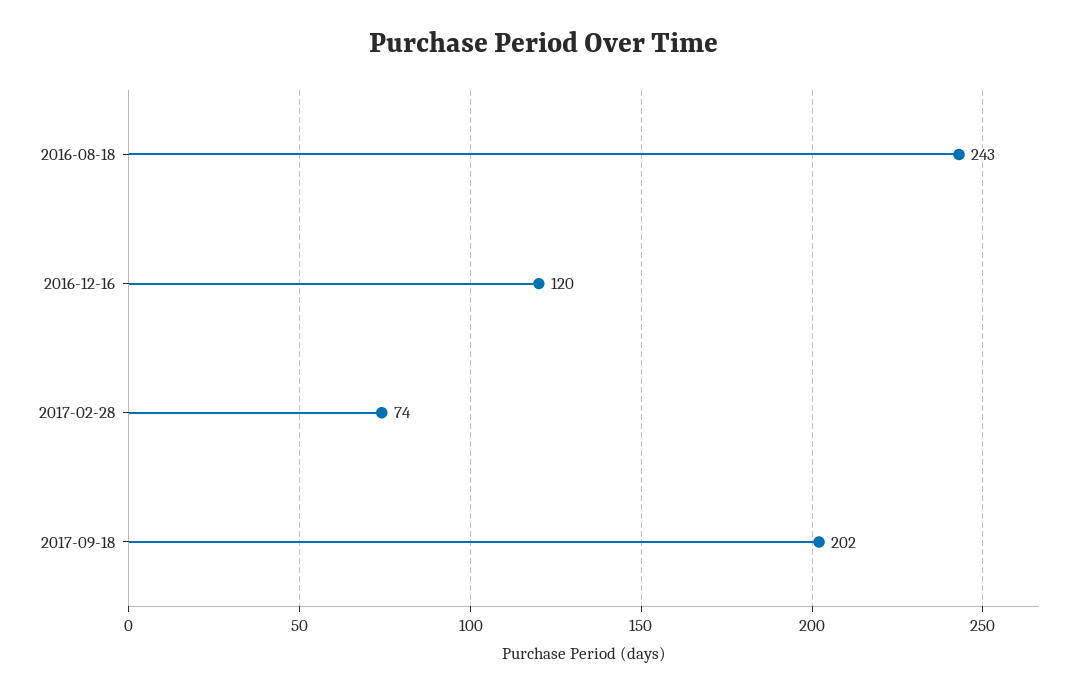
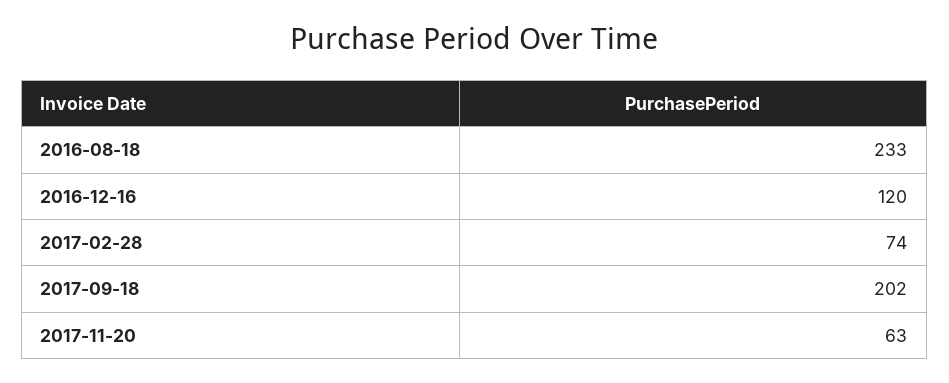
2016-08-18: 243 -> 233
2017-11-20: none -> 63

